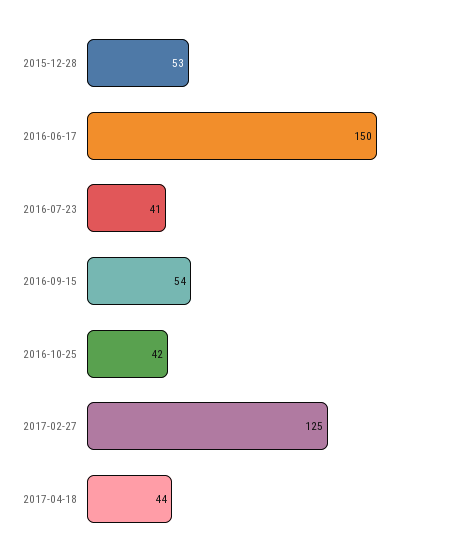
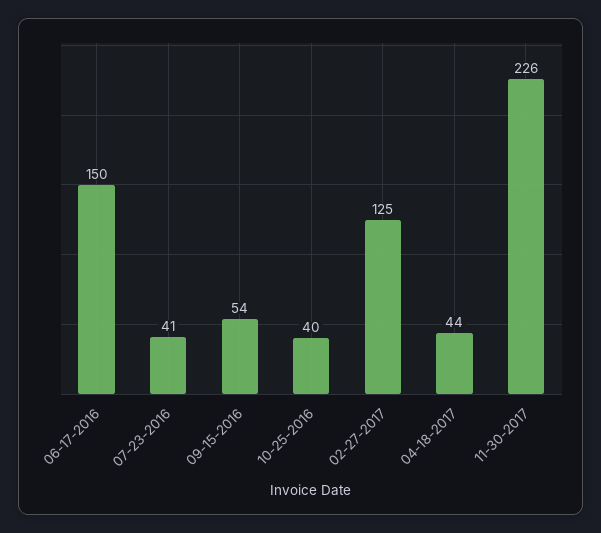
2015-12-28: 53 -> none
2016-10-25: 42 -> 40
11-30-2017: none -> 226

